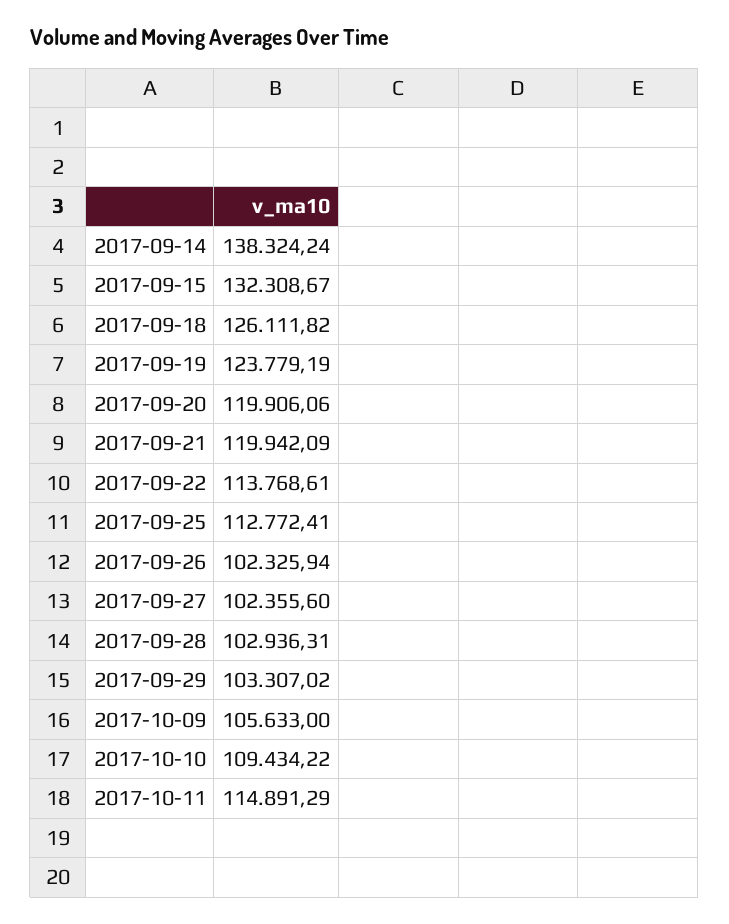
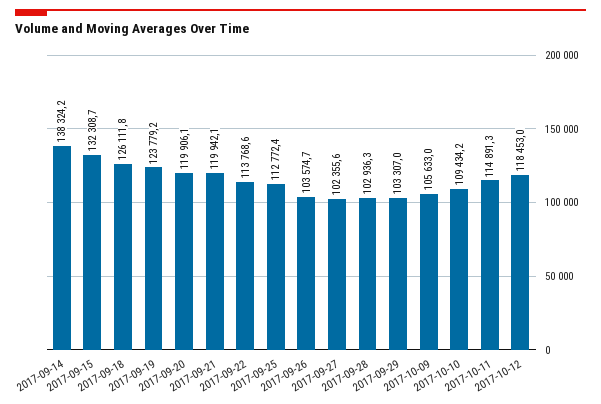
2017-09-26: 102325.94 -> 103574.7
2017-10-12: none -> 118453

